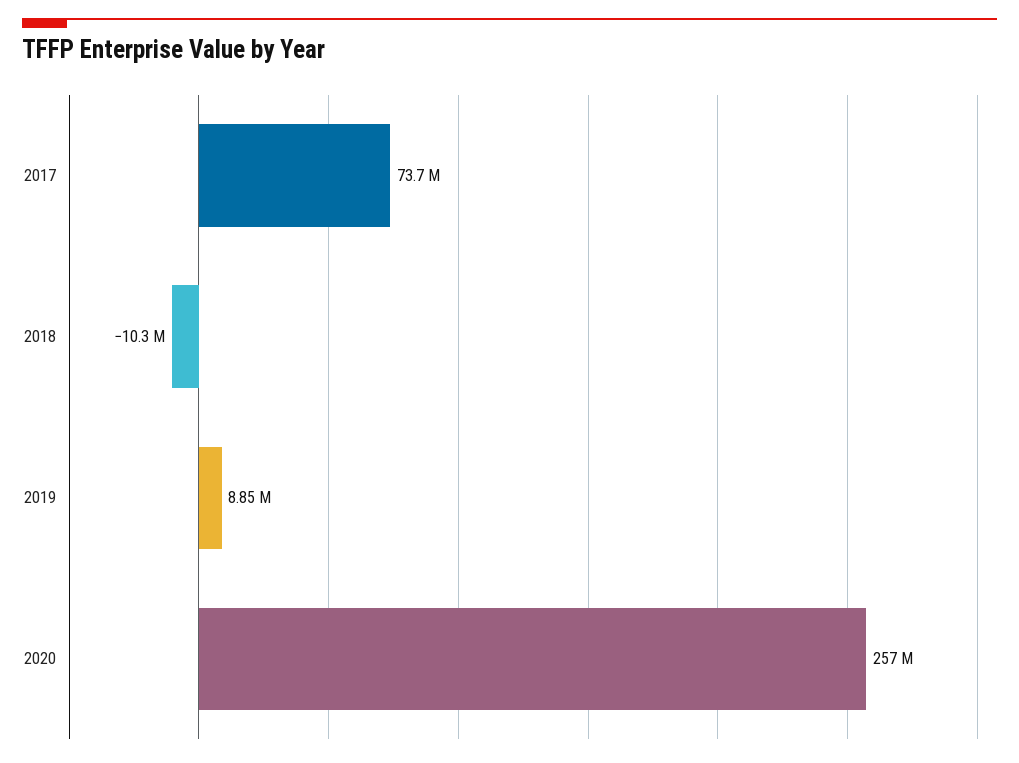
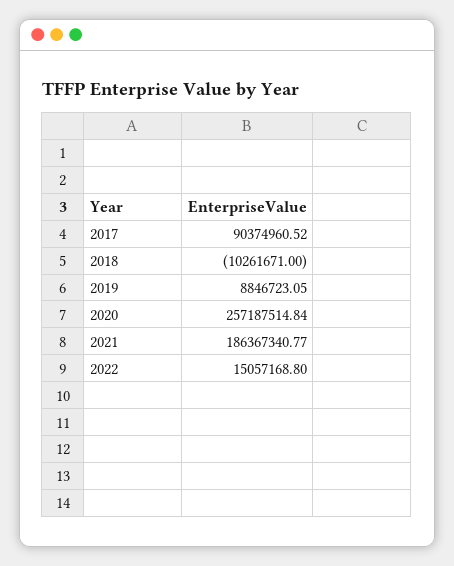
2017: 73700000 -> 90374960.52
2021: none -> 186367340.77
2022: none -> 15057168.8

